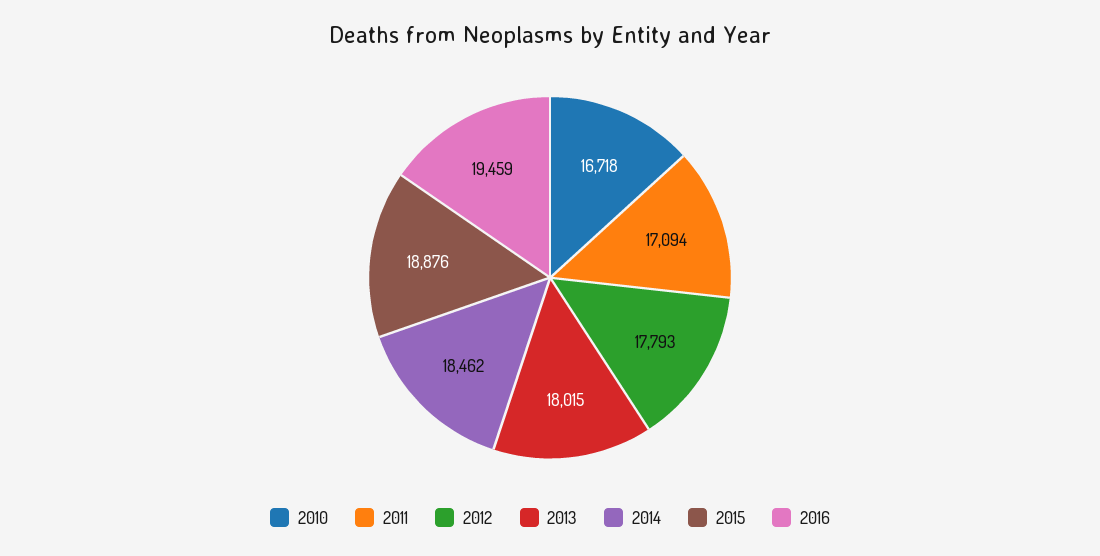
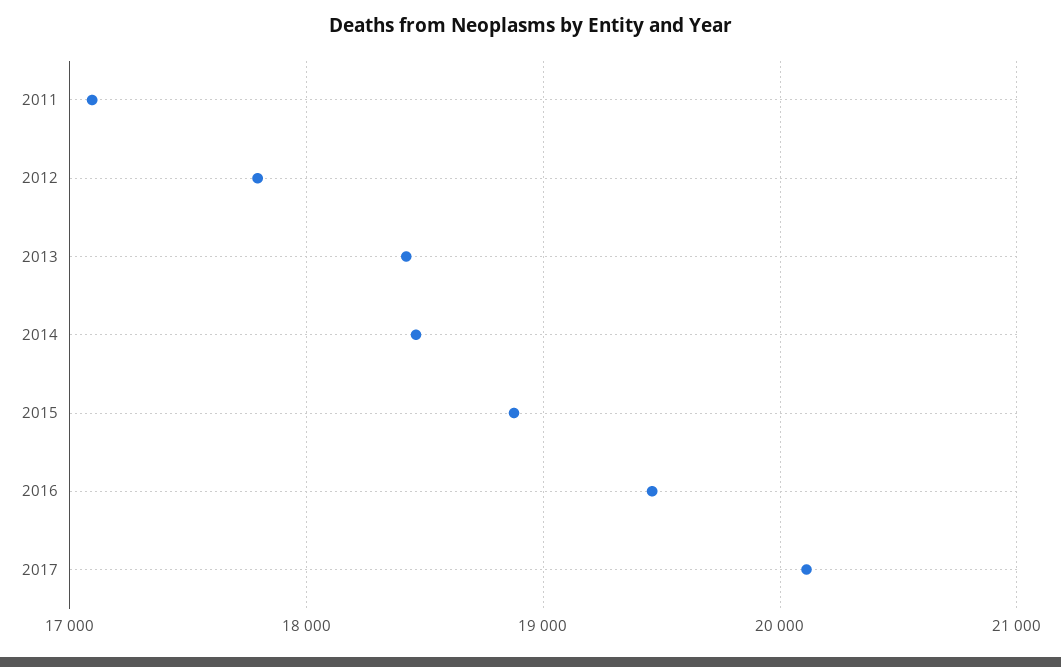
2010: 16718 -> none
2013: 18015 -> 18400
2017: none -> 20100

